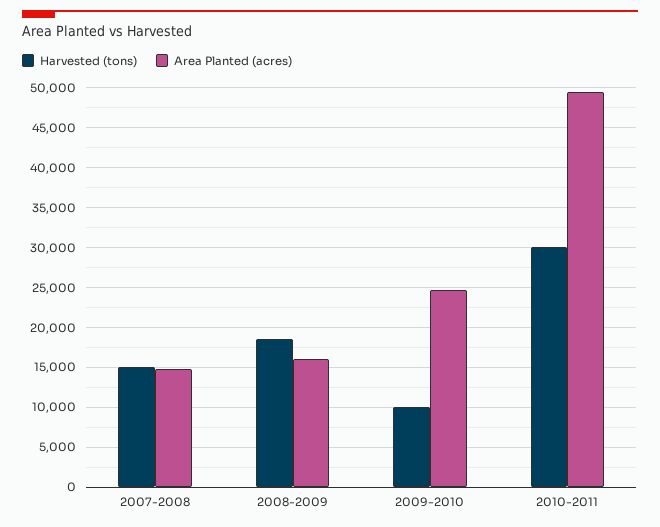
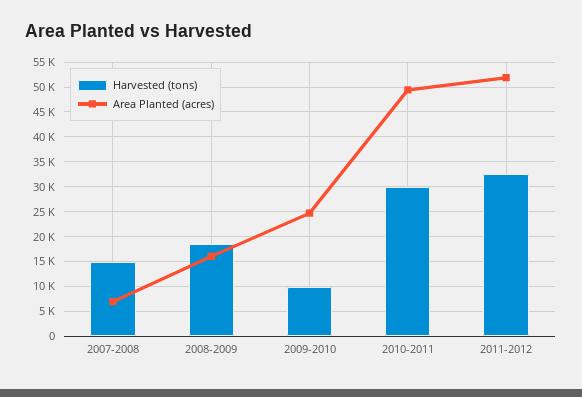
Area Planted (acres), 2007-2008: 15000 -> 7500
Harvested (tons), 2011-2012: none -> 32500
Area Planted (acres), 2011-2012: none -> 52500

